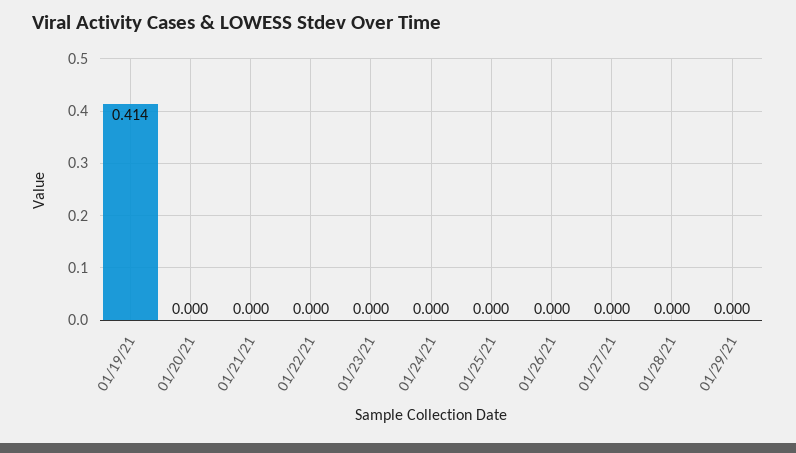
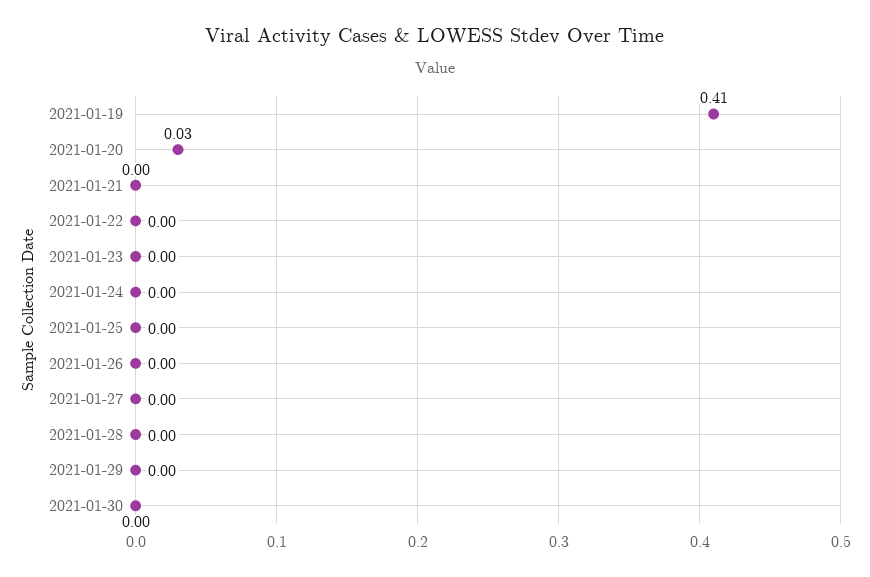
01/20/21: 0 -> 0.03
2021-01-30: none -> 0

